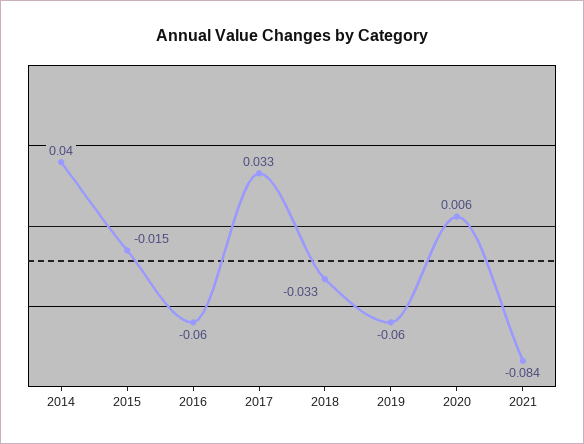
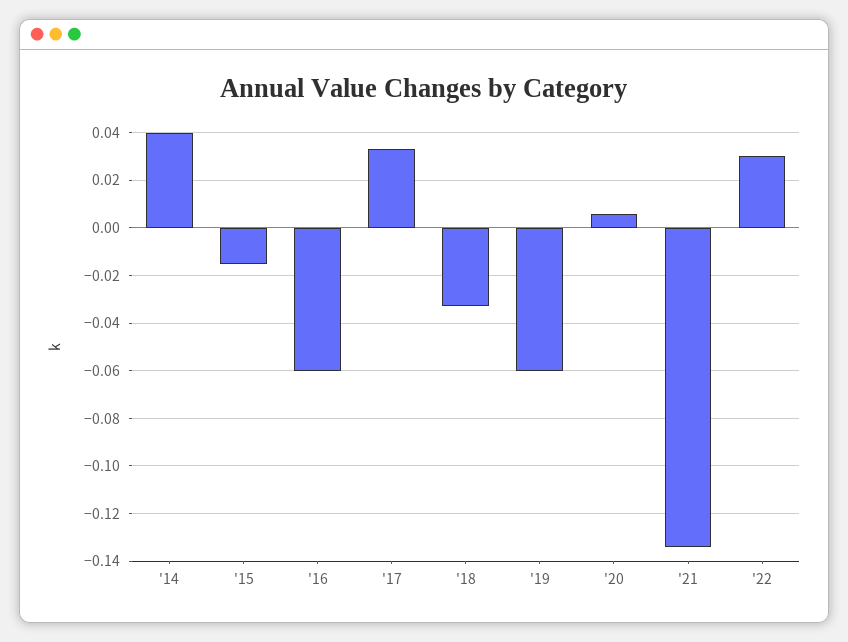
2021: -0.084 -> -0.135
'22: none -> 0.03

